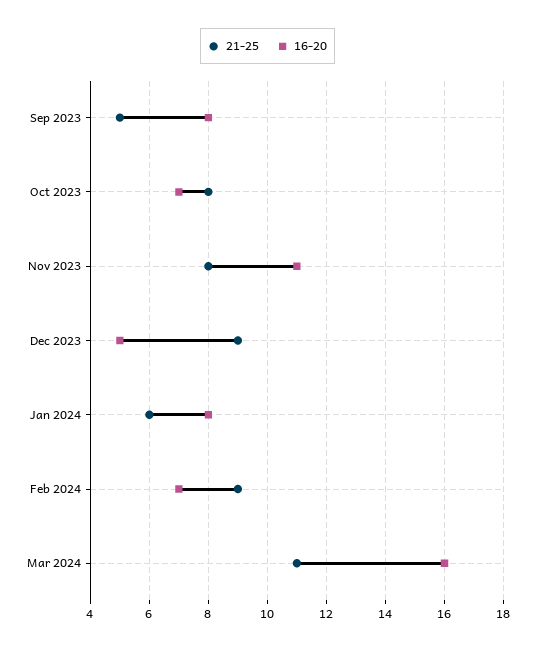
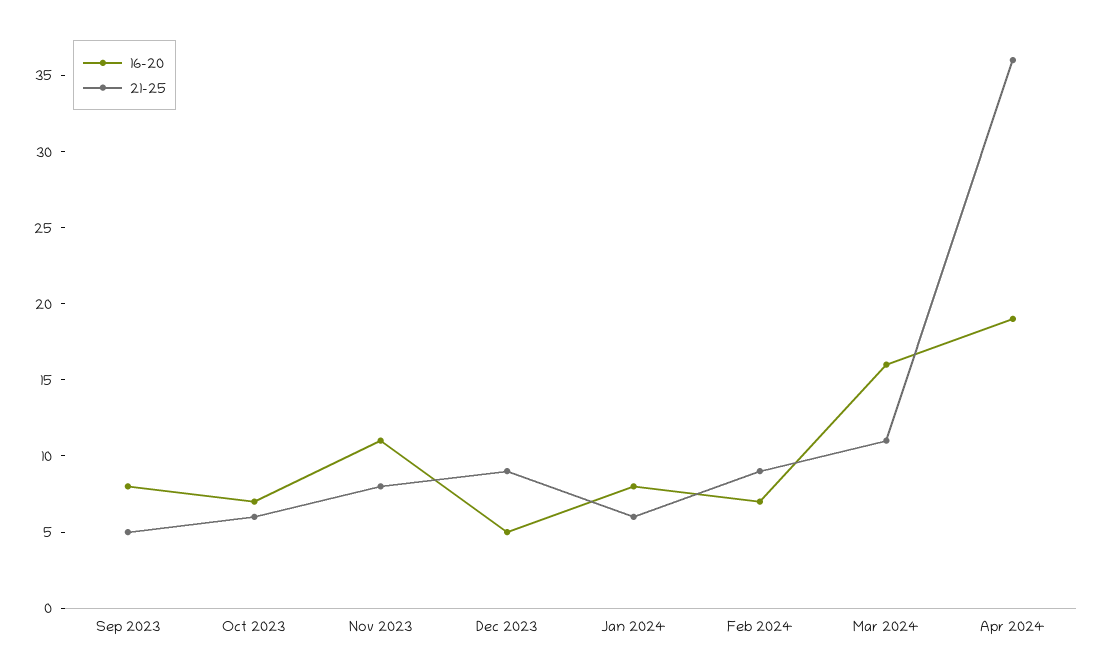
21-25, Oct 2023: 8 -> 6
16-20, Apr 2024: none -> 19
21-25, Apr 2024: none -> 36

